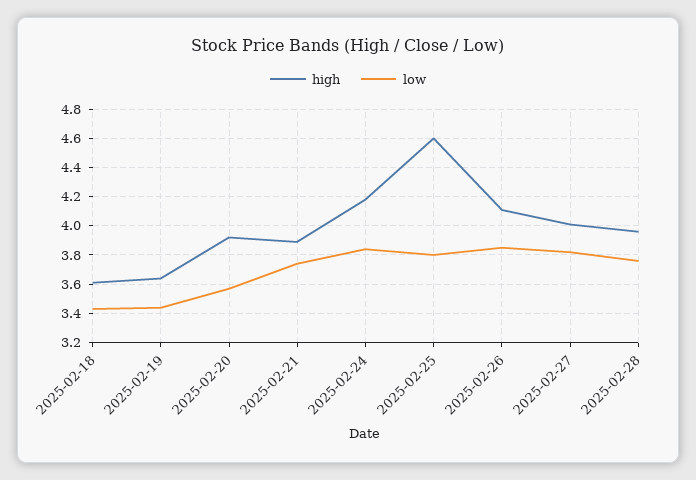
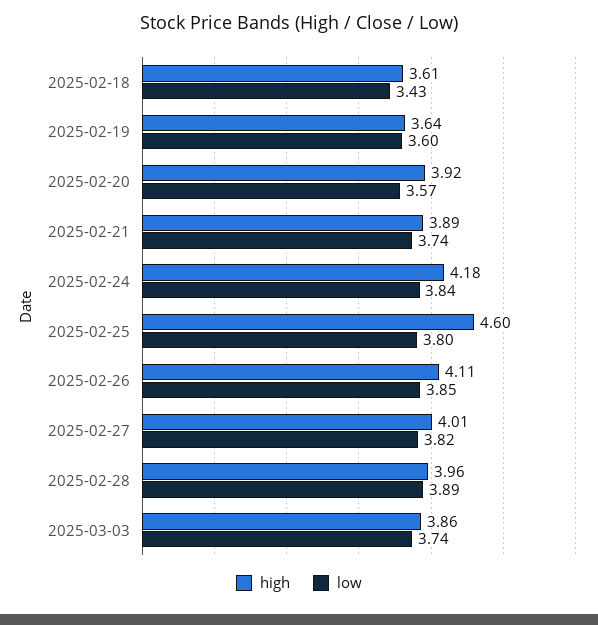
low, 2025-02-19: 3.45 -> 3.6
low, 2025-02-28: 3.75 -> 3.89
high, 2025-03-03: none -> 3.86
low, 2025-03-03: none -> 3.74

